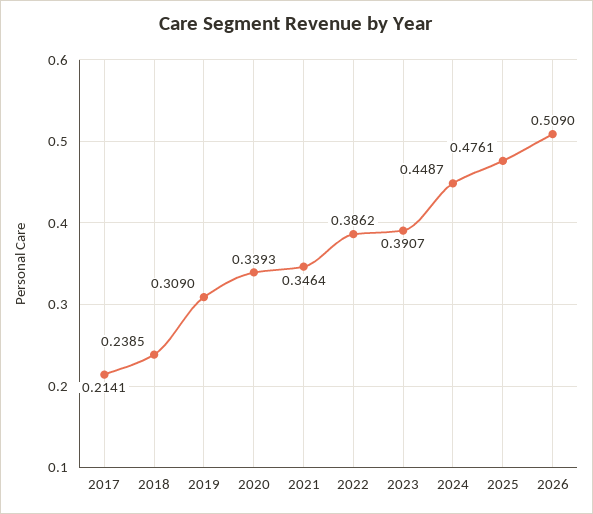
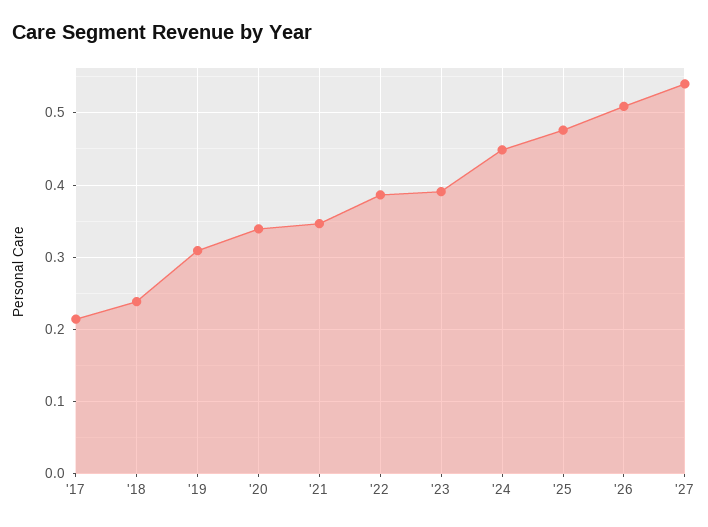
'27: none -> 0.54

